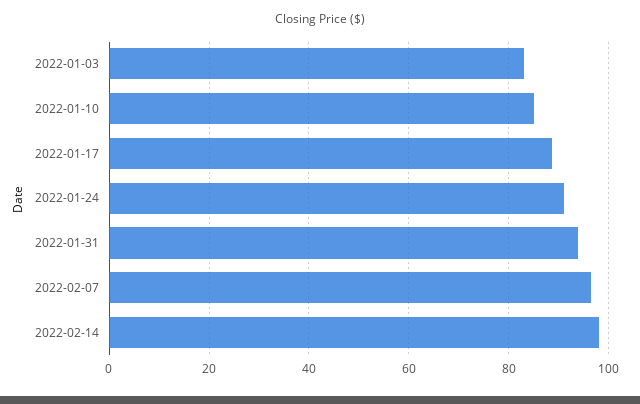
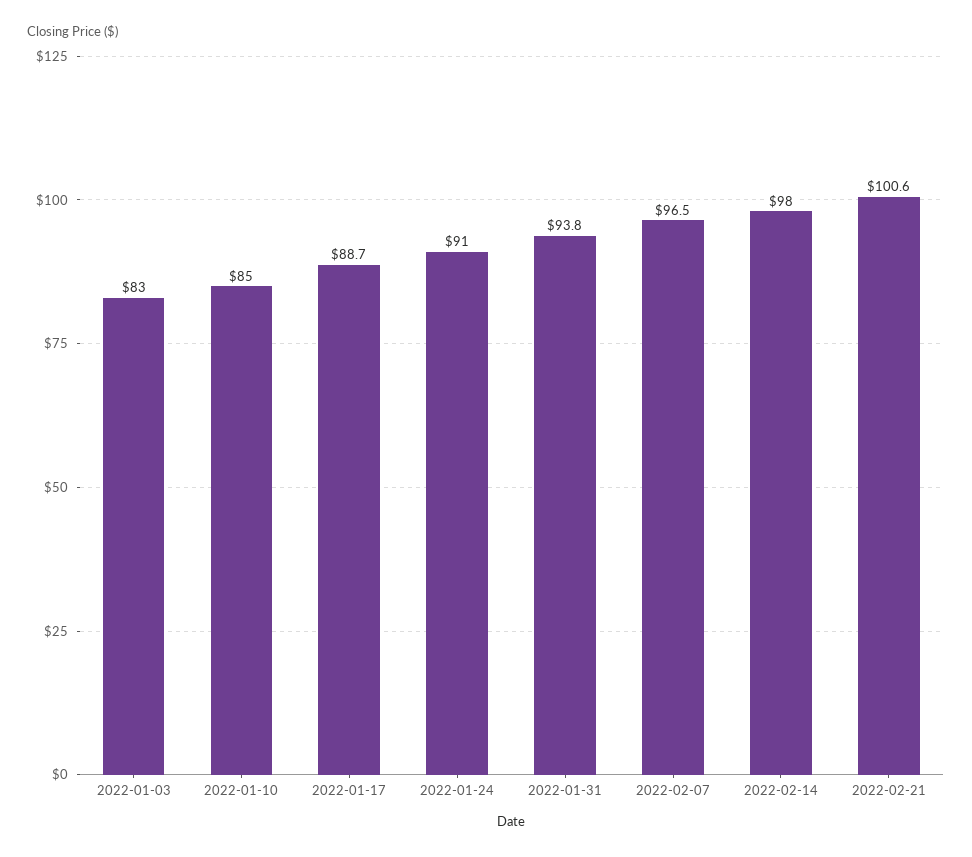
2022-02-21: none -> 100.6

